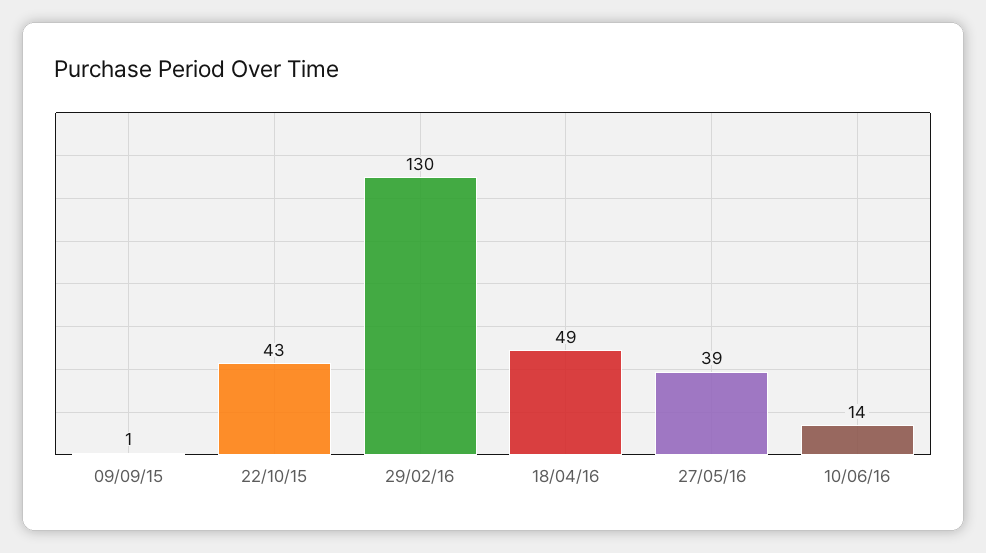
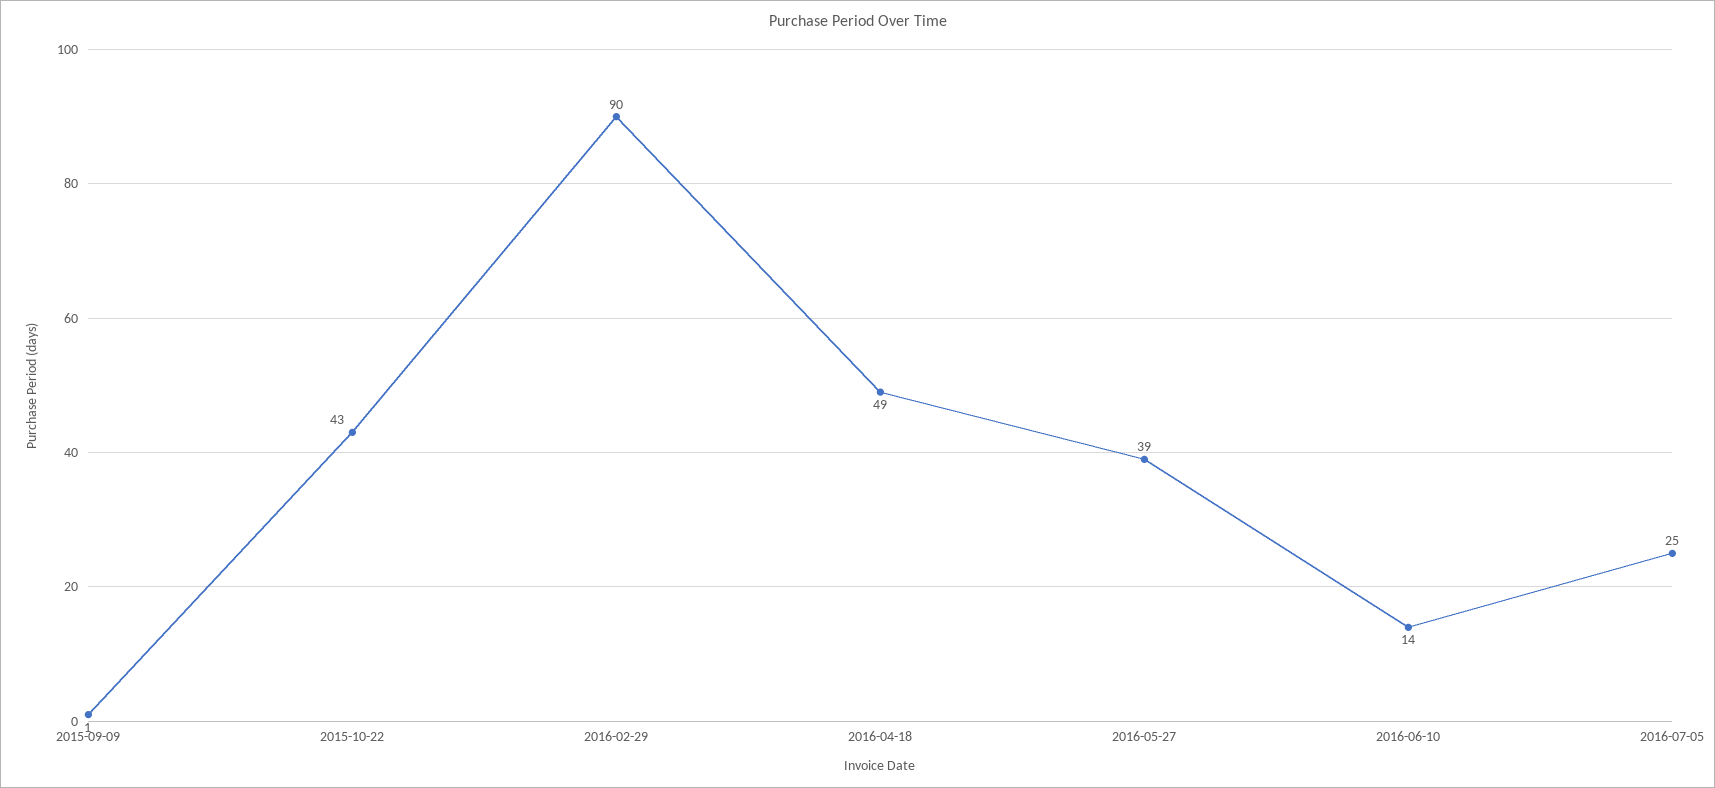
29/02/16: 130 -> 90
2016-07-05: none -> 25

